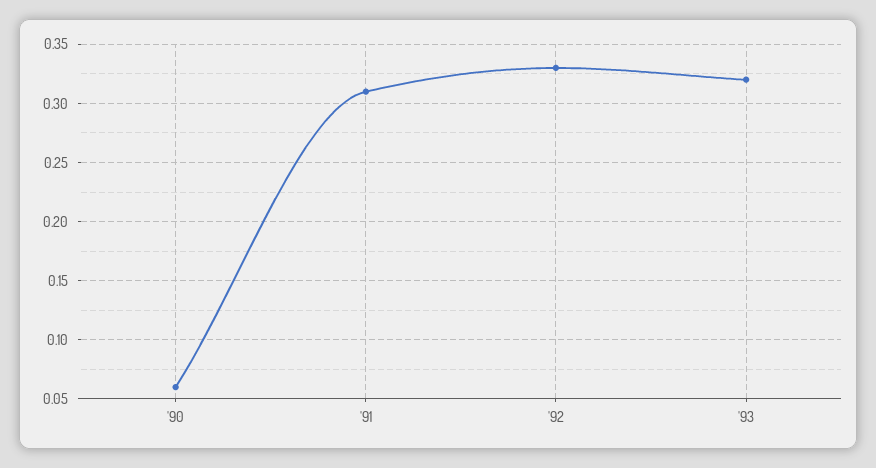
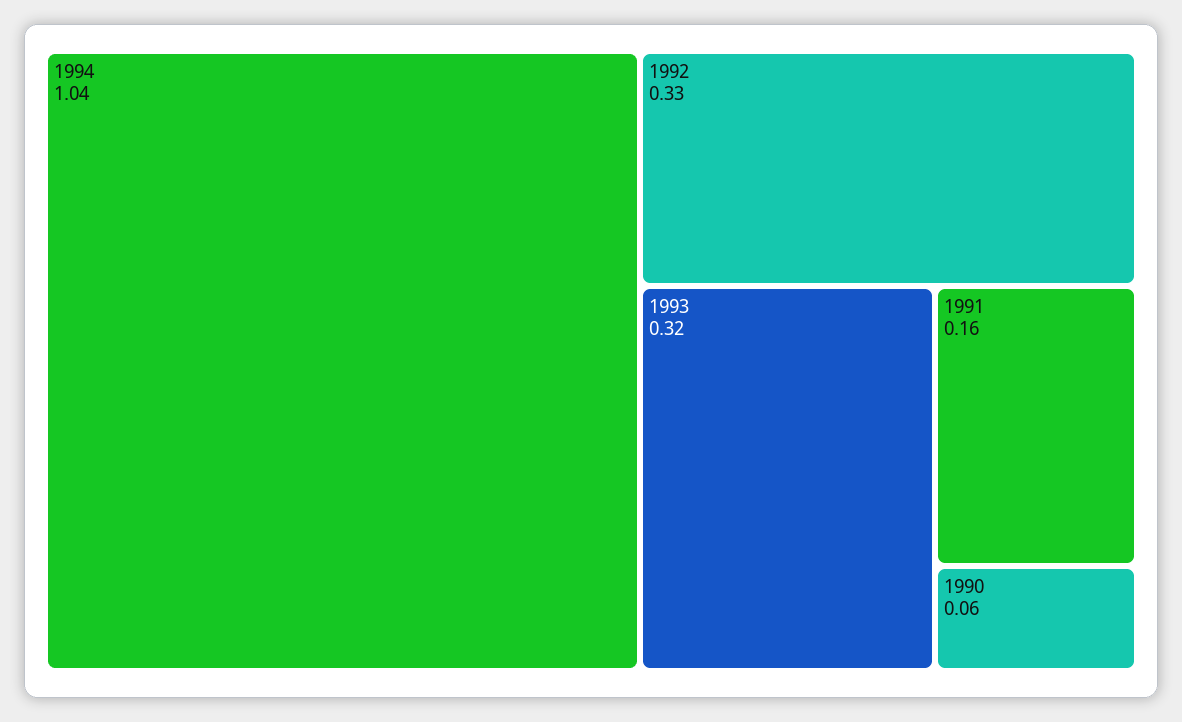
'91: 0.31 -> 0.16
1994: none -> 1.04

